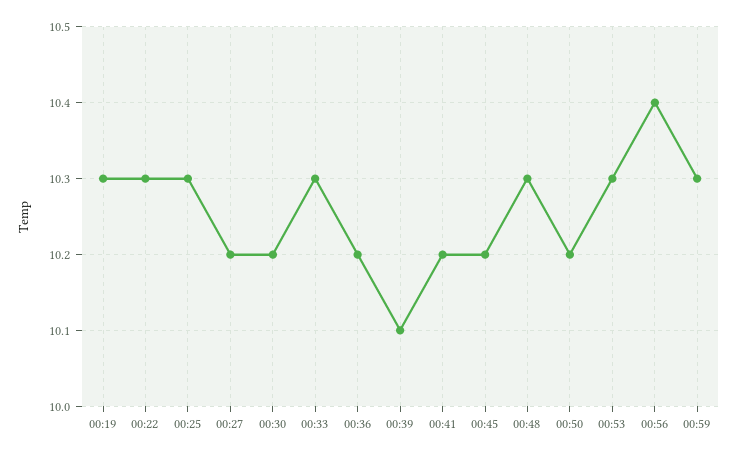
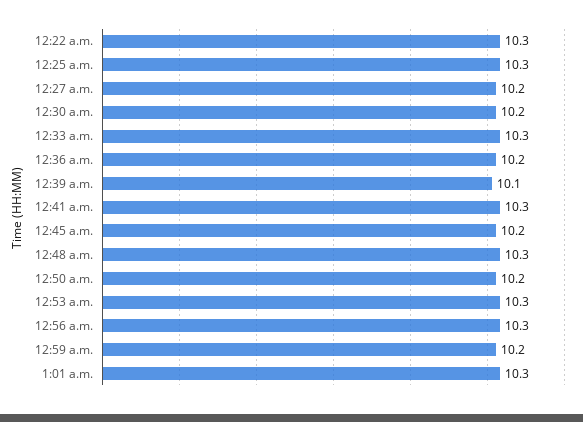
00:19: 10.3 -> none
00:41: 10.2 -> 10.3
00:56: 10.4 -> 10.3
00:59: 10.3 -> 10.2
1:01 a.m.: none -> 10.3

